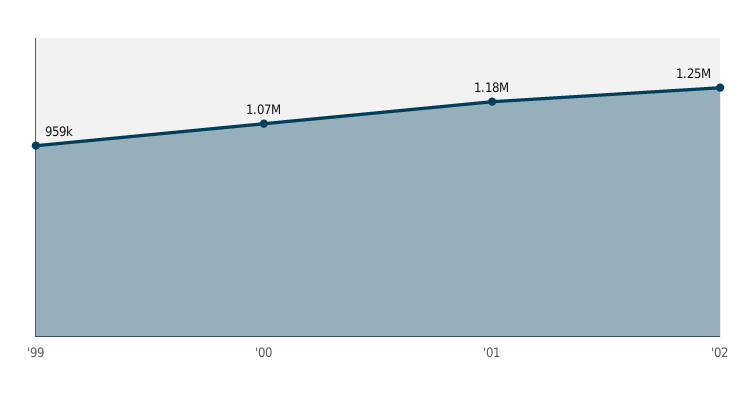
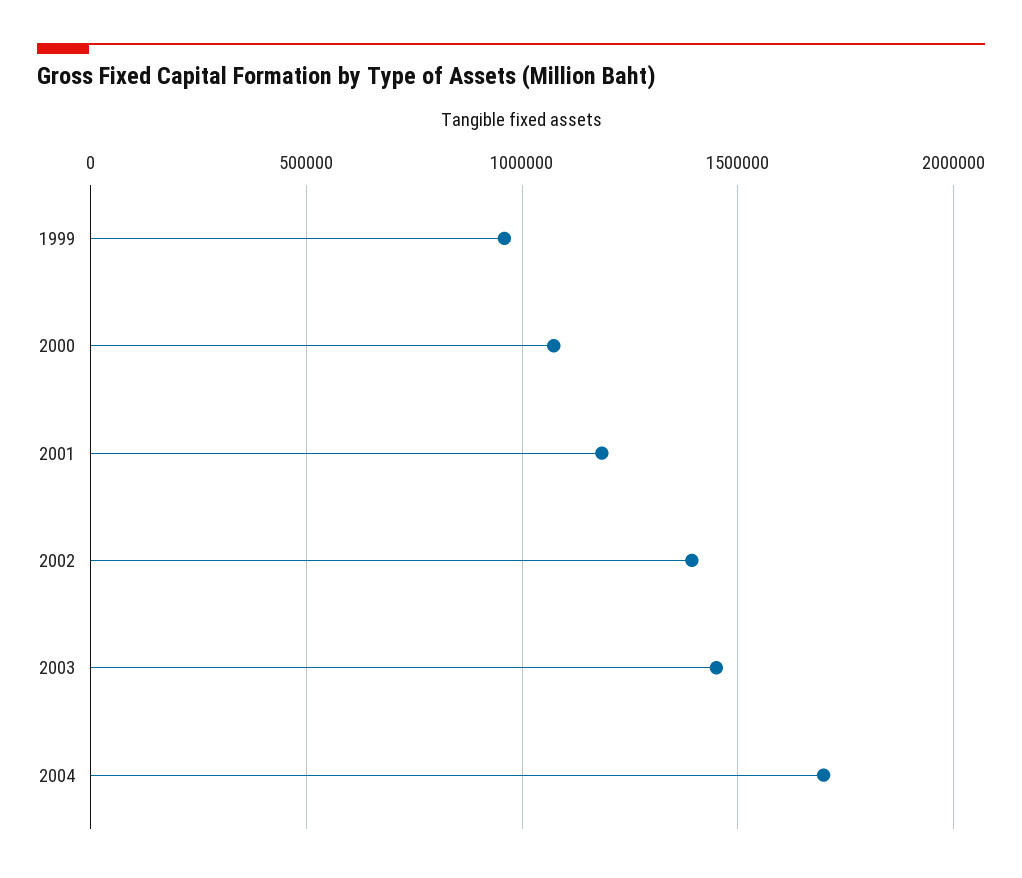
'02: 1250000 -> 1400000
2003: none -> 1450000
2004: none -> 1700000

